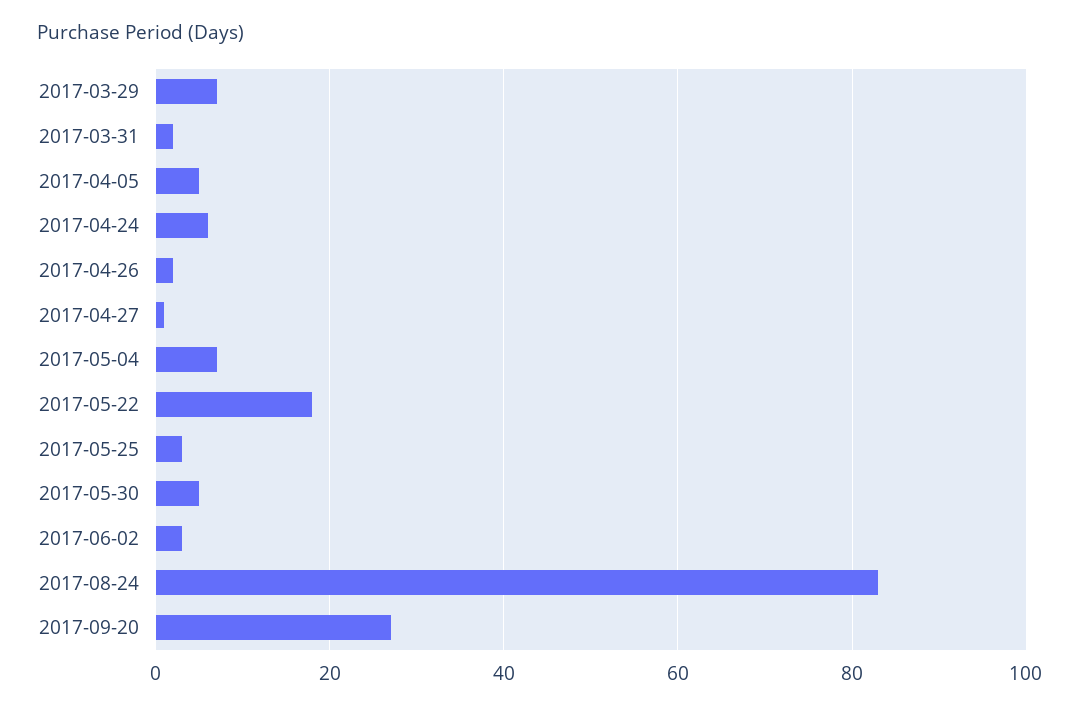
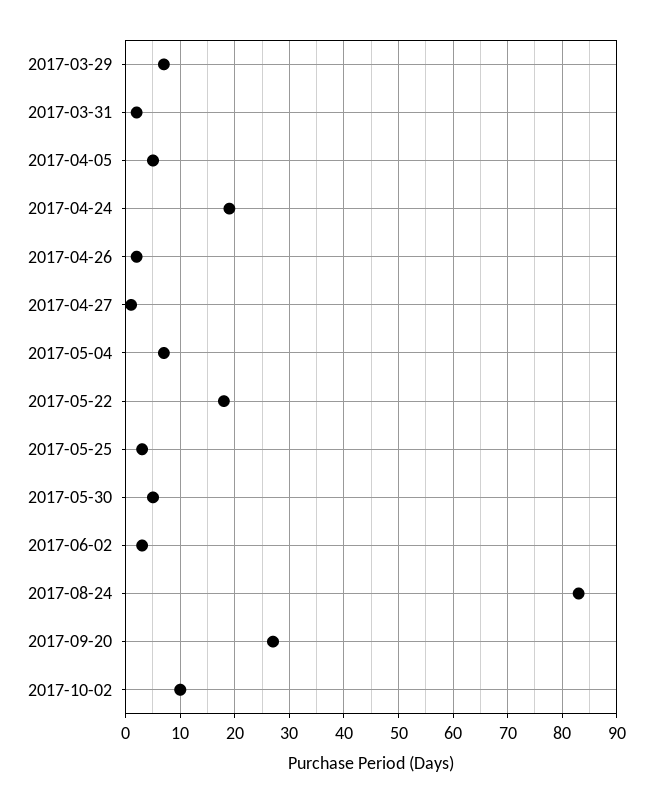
2017-04-24: 5 -> 20
2017-10-02: none -> 10

